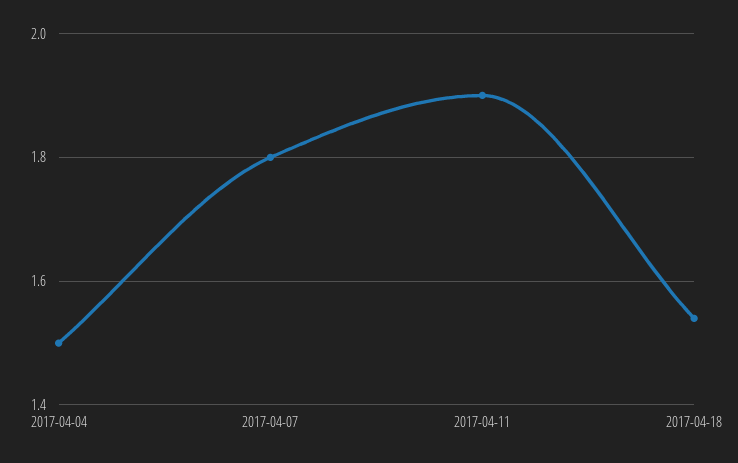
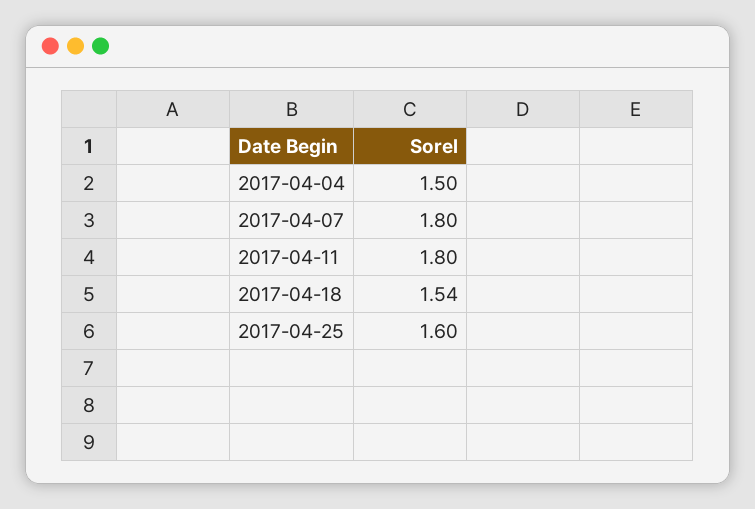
2017-04-11: 1.9 -> 1.8
2017-04-25: none -> 1.6

